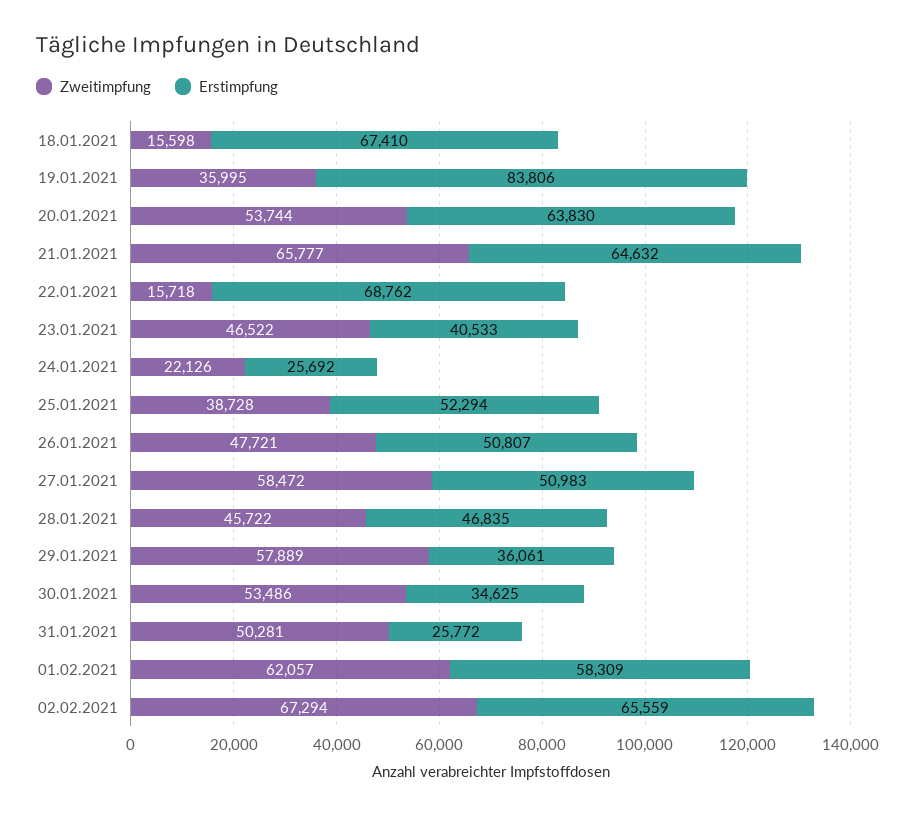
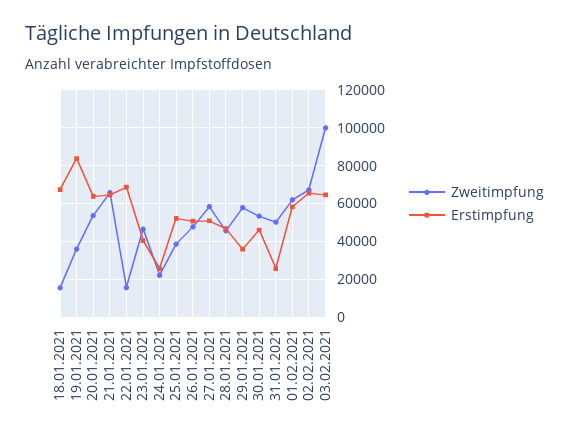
Erstimpfung, 30.01.2021: 34625 -> 45000
Zweitimpfung, 03.02.2021: none -> 100000
Erstimpfung, 03.02.2021: none -> 65000

